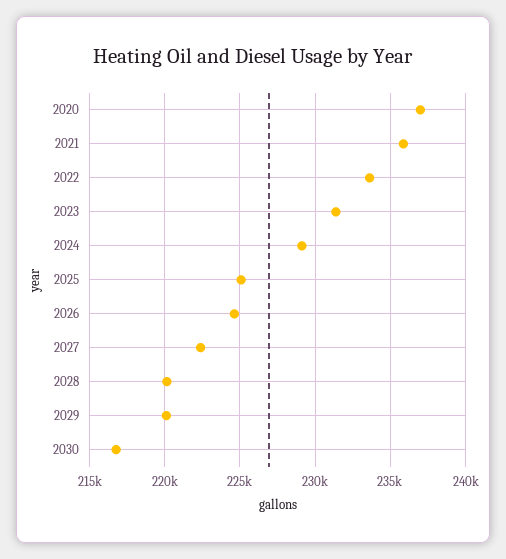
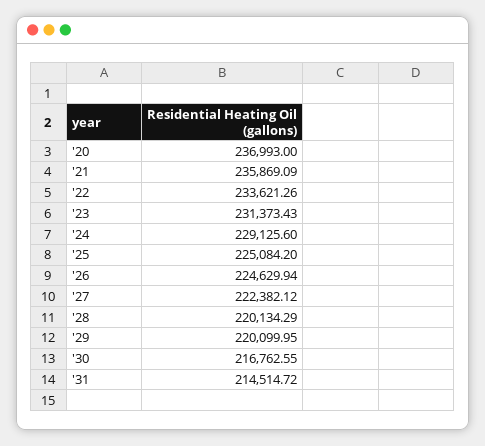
'31: none -> 214514.72

